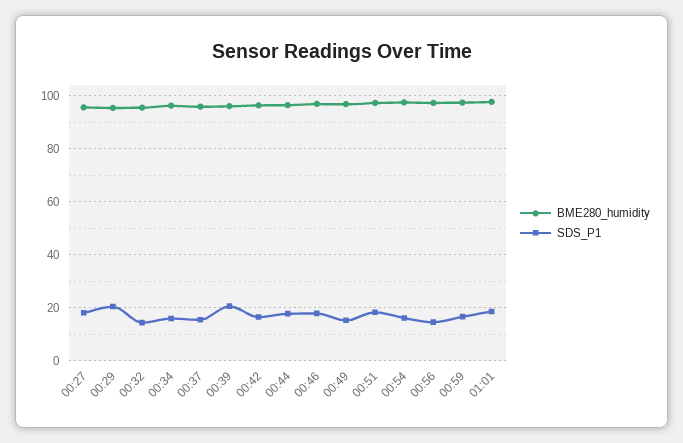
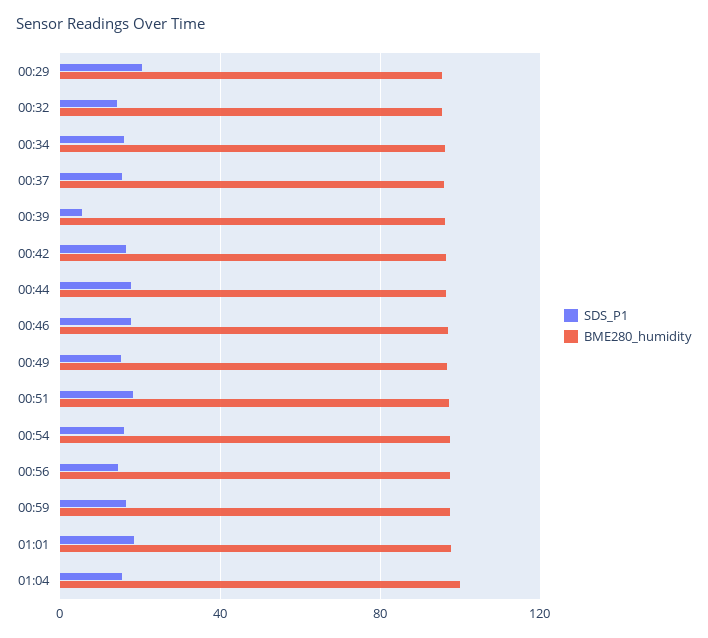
BME280_humidity, 00:27: 95 -> none
SDS_P1, 00:27: 17.5 -> none
SDS_P1, 00:39: 20 -> 5
SDS_P1, 01:04: none -> 15
BME280_humidity, 01:04: none -> 100

